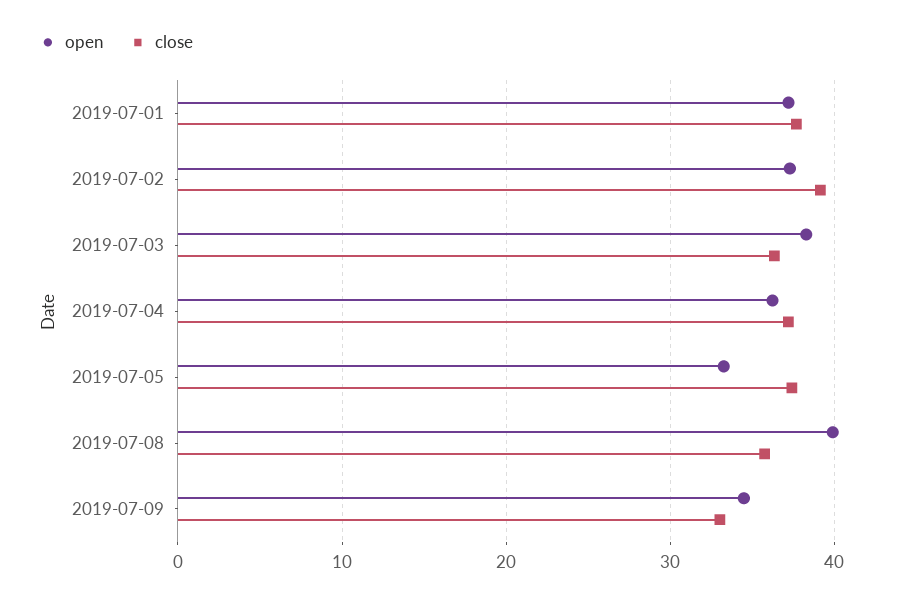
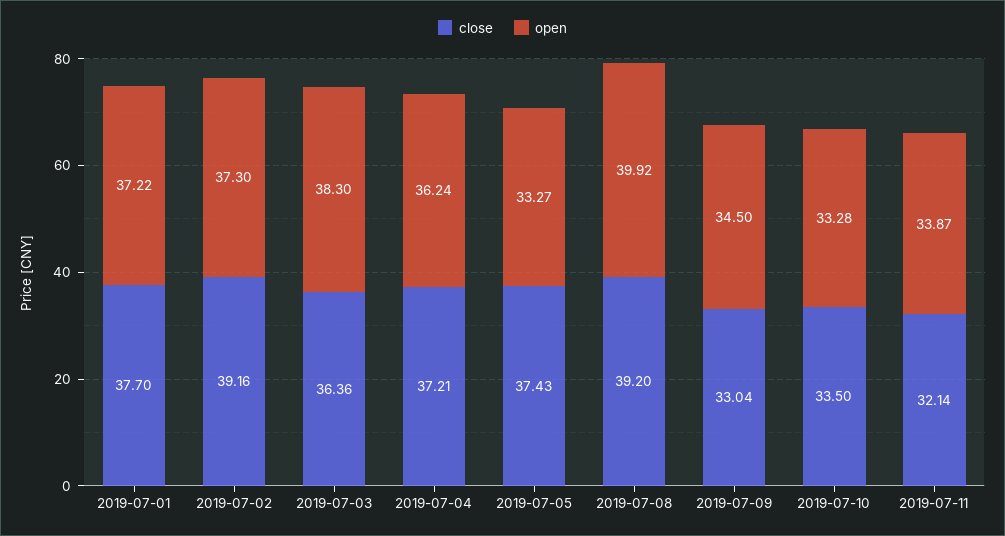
close, 2019-07-08: 36 -> 39.2
close, 2019-07-10: none -> 33.5
open, 2019-07-10: none -> 33.28
close, 2019-07-11: none -> 32.14
open, 2019-07-11: none -> 33.87

